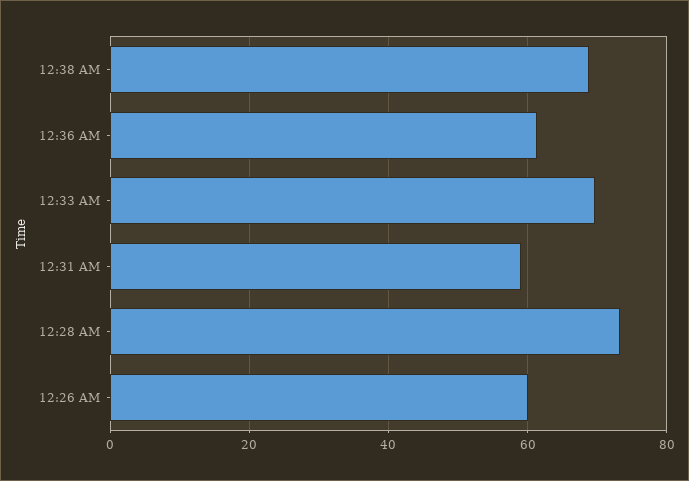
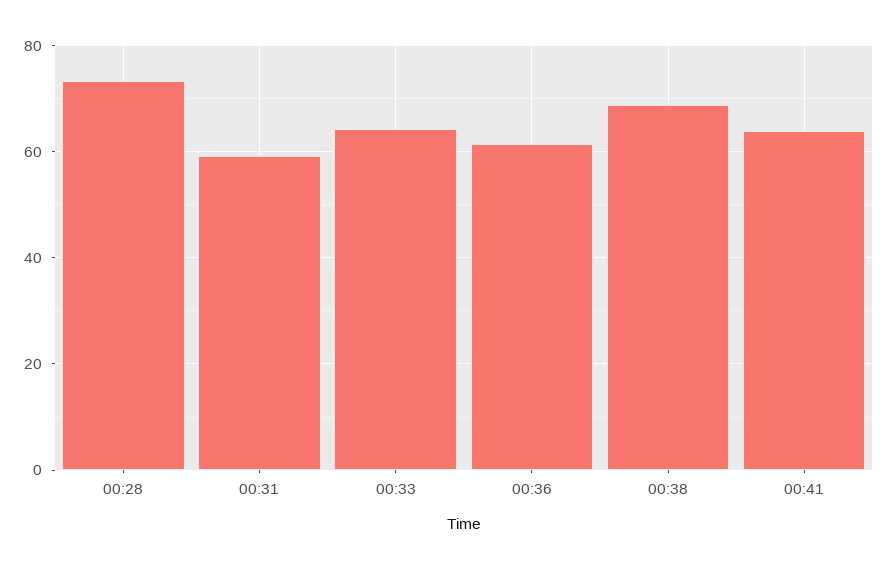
12:33 AM: 70 -> 64
12:26 AM: 60 -> none
00:41: none -> 64

